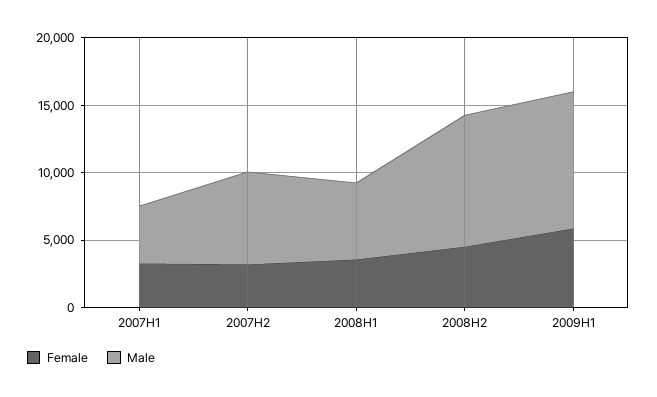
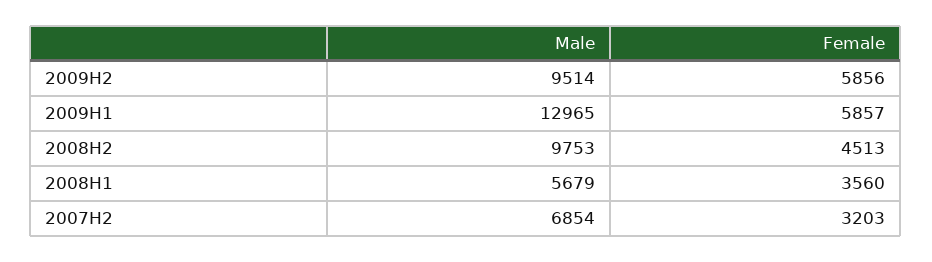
Female, 2007H1: 3000 -> none
Male, 2007H1: 4000 -> none
Male, 2009H1: 10000 -> 12965
Male, 2009H2: none -> 9514
Female, 2009H2: none -> 5856

